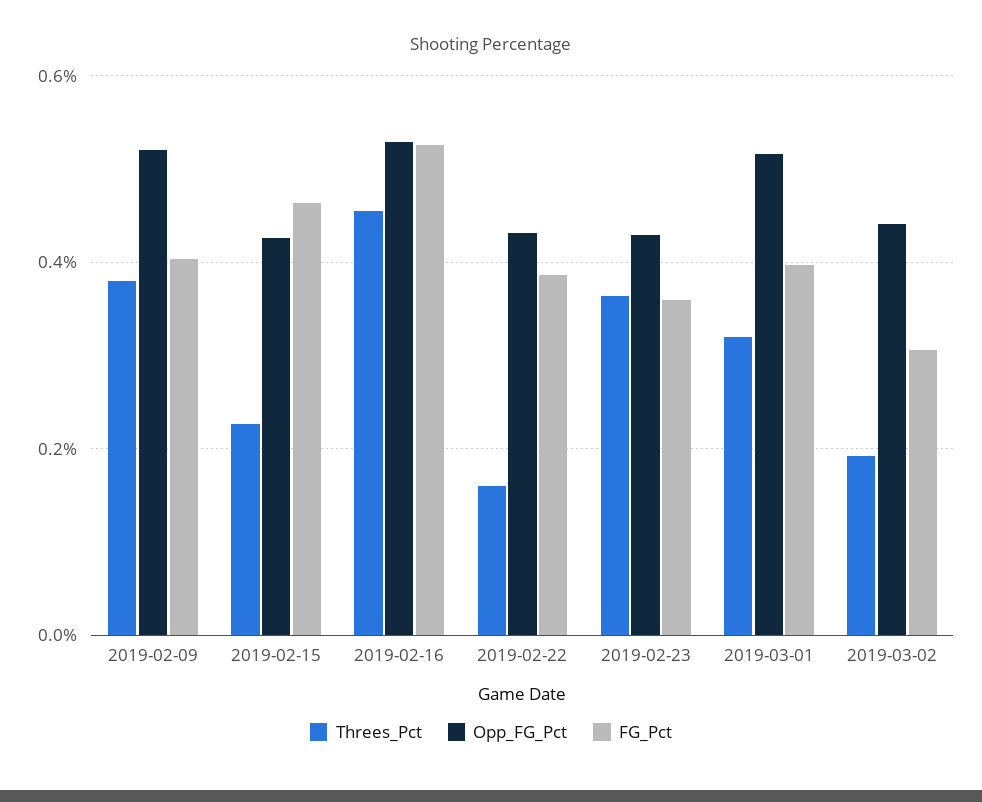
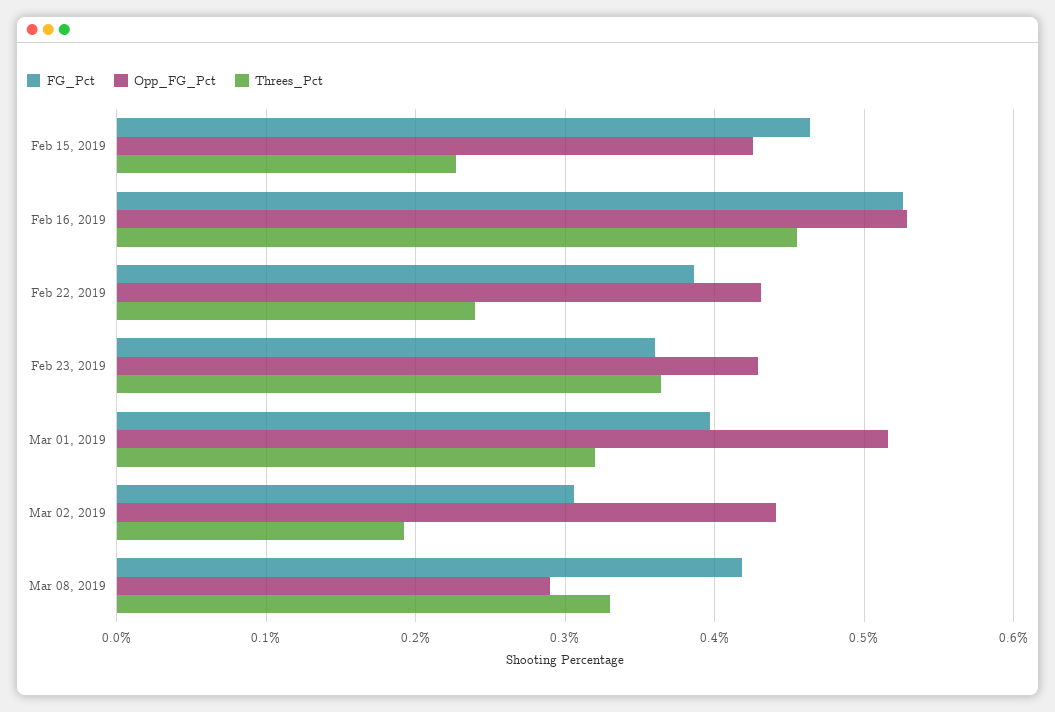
Threes_Pct, 2019-02-09: 0.38 -> none
Opp_FG_Pct, 2019-02-09: 0.52 -> none
FG_Pct, 2019-02-09: 0.4 -> none
Threes_Pct, 2019-02-22: 0.16 -> 0.24
FG_Pct, Mar 08, 2019: none -> 0.42
Opp_FG_Pct, Mar 08, 2019: none -> 0.29
Threes_Pct, Mar 08, 2019: none -> 0.33

